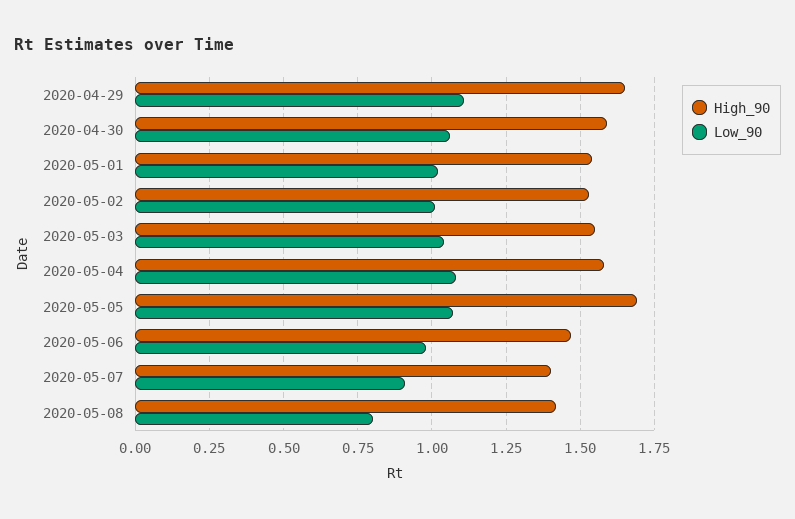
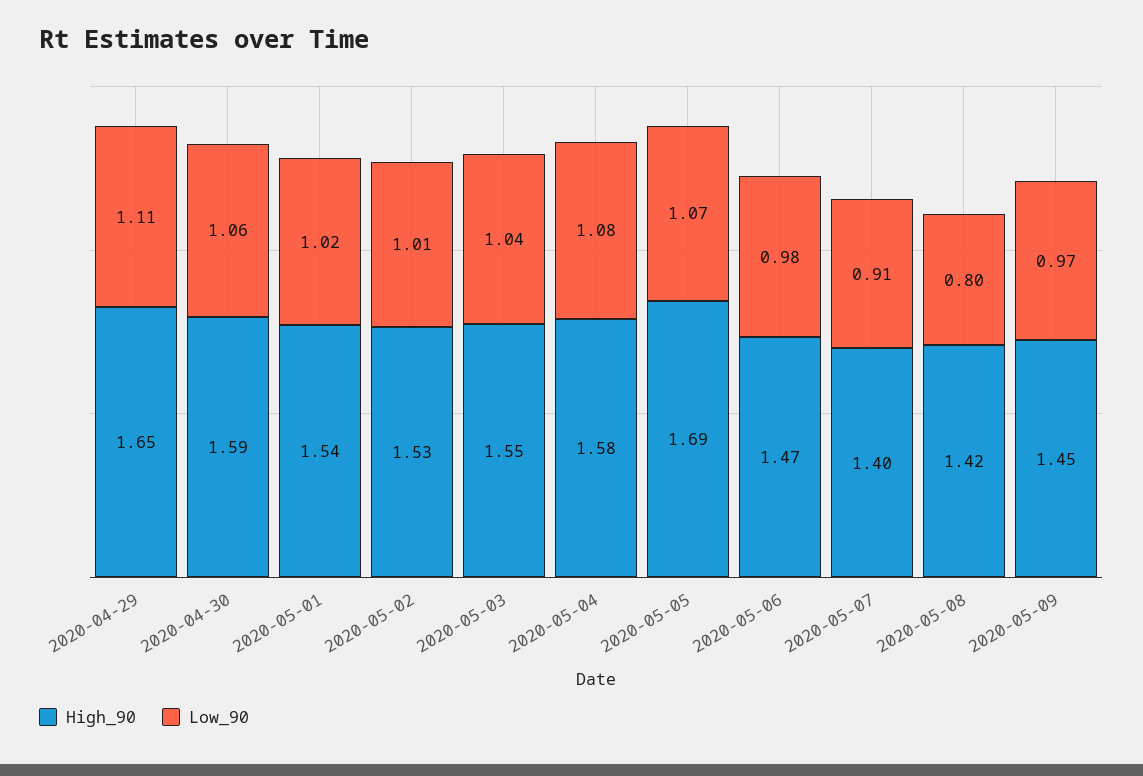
High_90, 2020-05-09: none -> 1.45
Low_90, 2020-05-09: none -> 0.97

